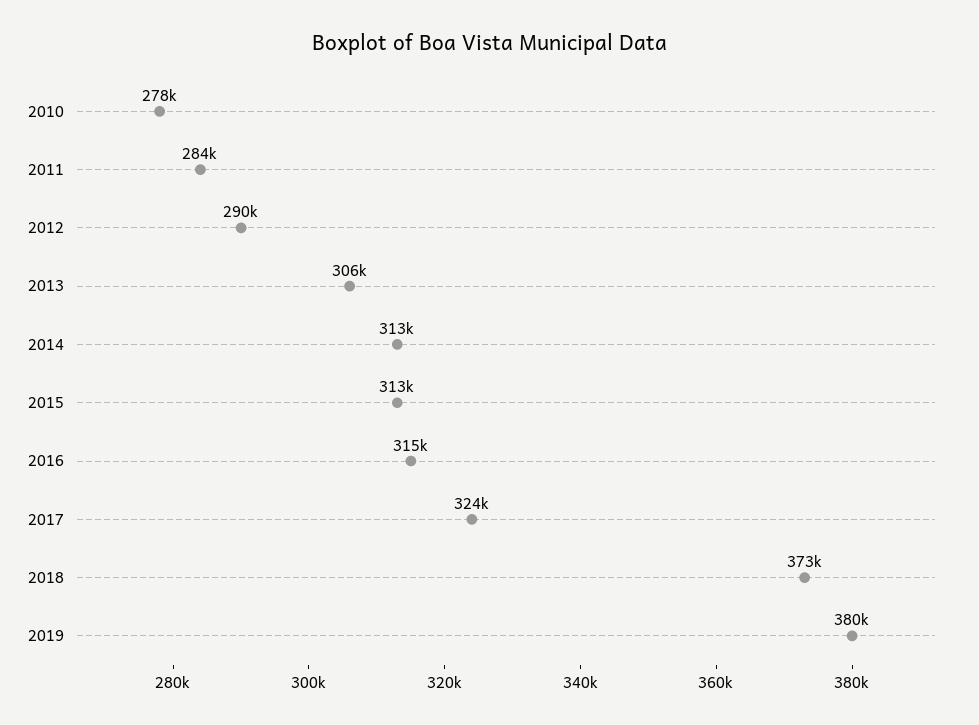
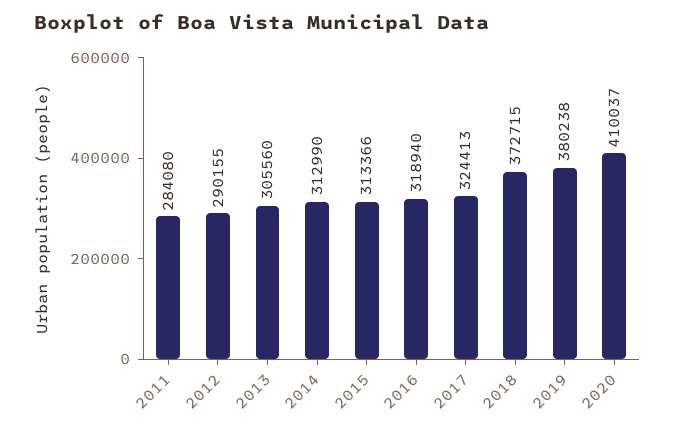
2010: 278000 -> none
2016: 315000 -> 318940
2020: none -> 410037

